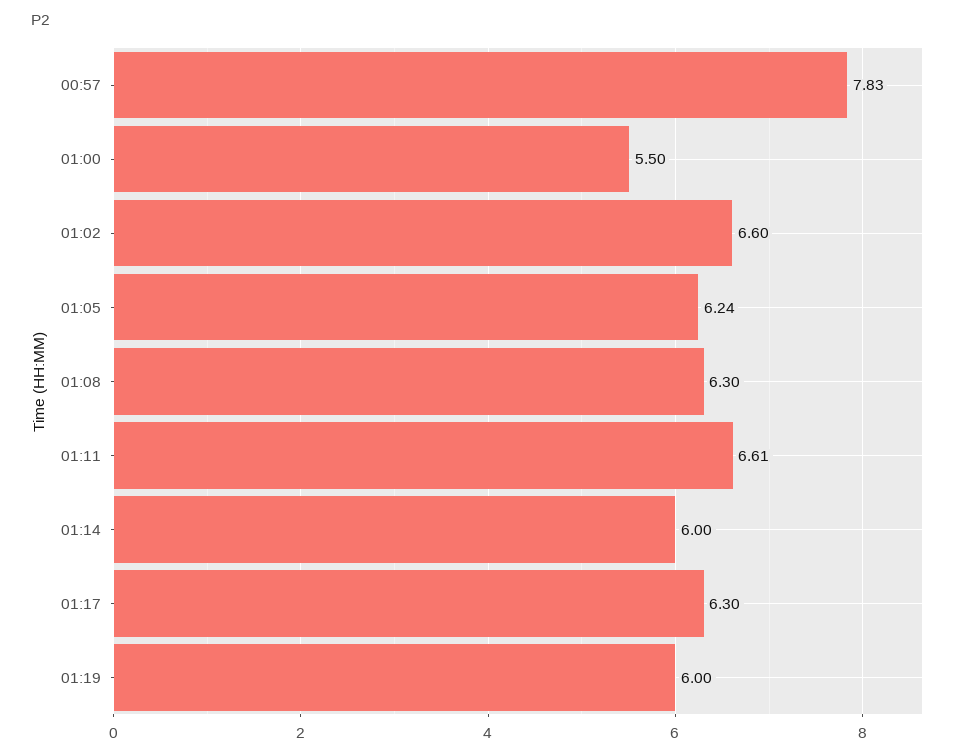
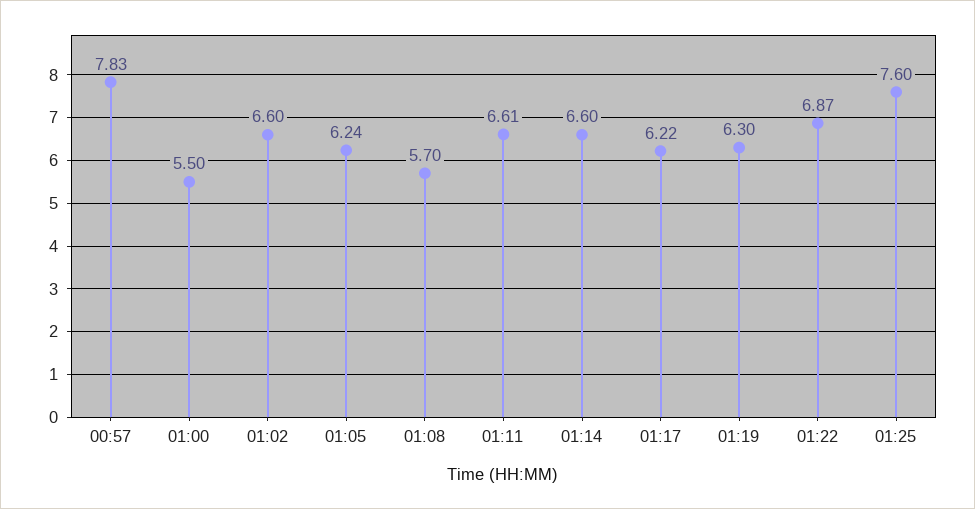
01:08: 6.3 -> 5.7
01:14: 6 -> 6.6
01:17: 6.3 -> 6.22
01:19: 6 -> 6.3
01:22: none -> 6.87
01:25: none -> 7.6

